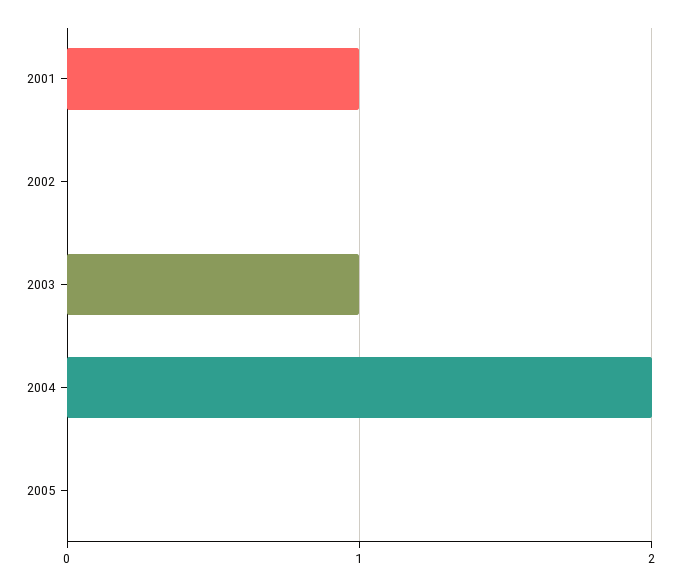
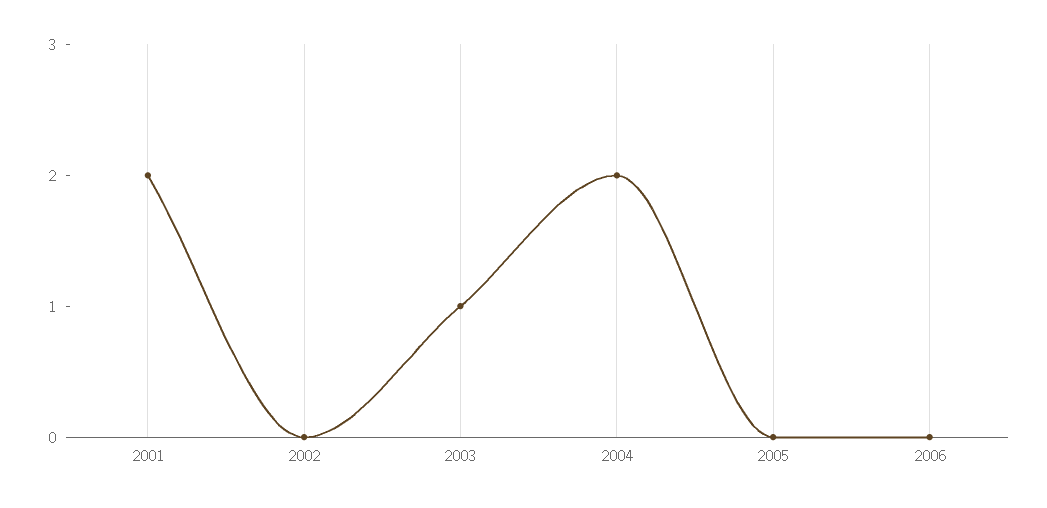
2001: 1 -> 2
2006: none -> 0

